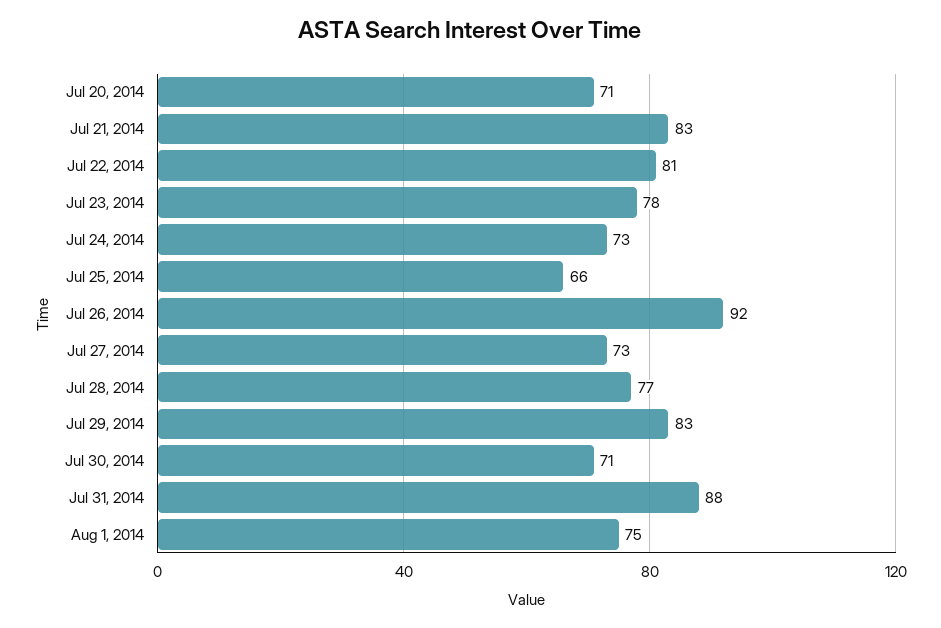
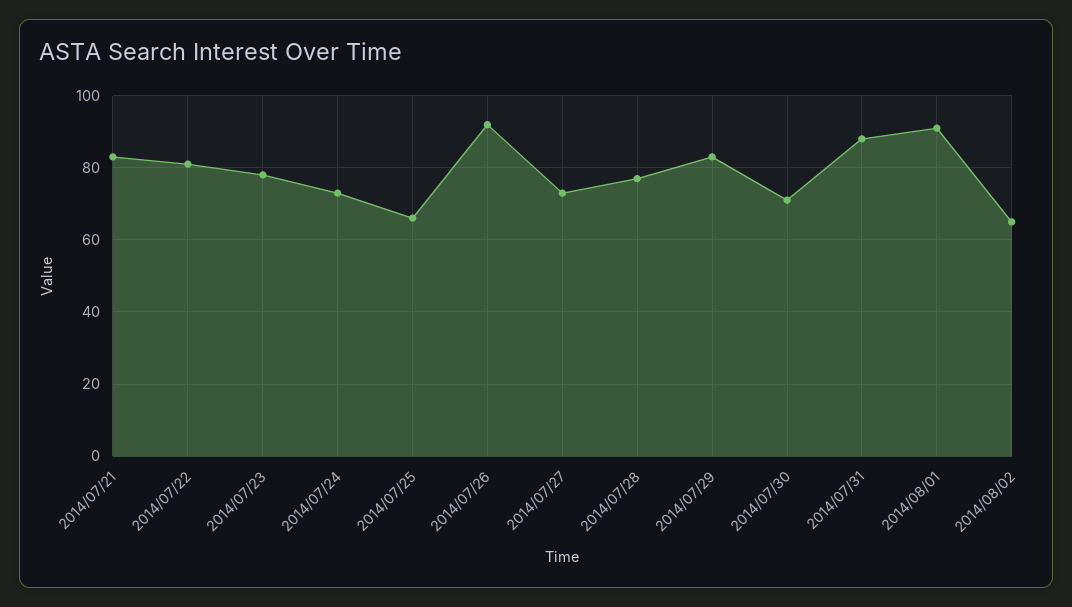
Jul 20, 2014: 71 -> none
Aug 1, 2014: 75 -> 90
2014/08/02: none -> 65

